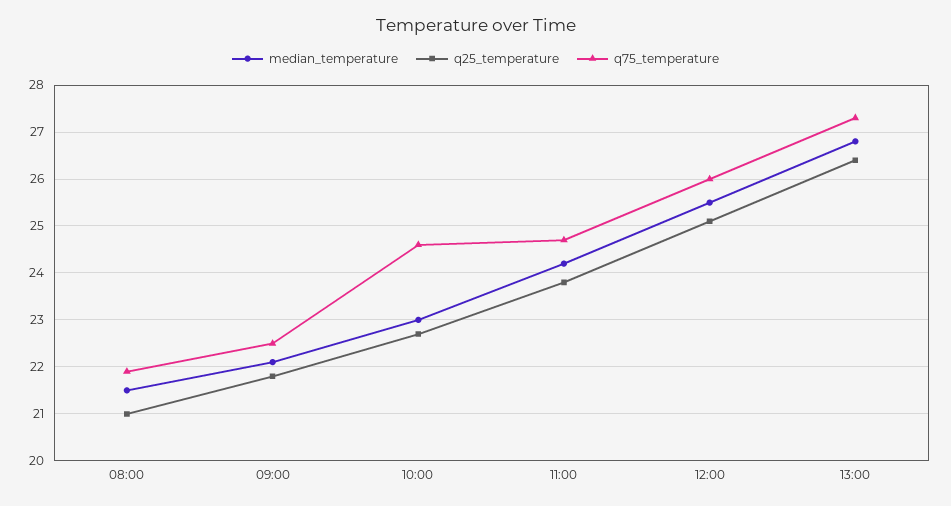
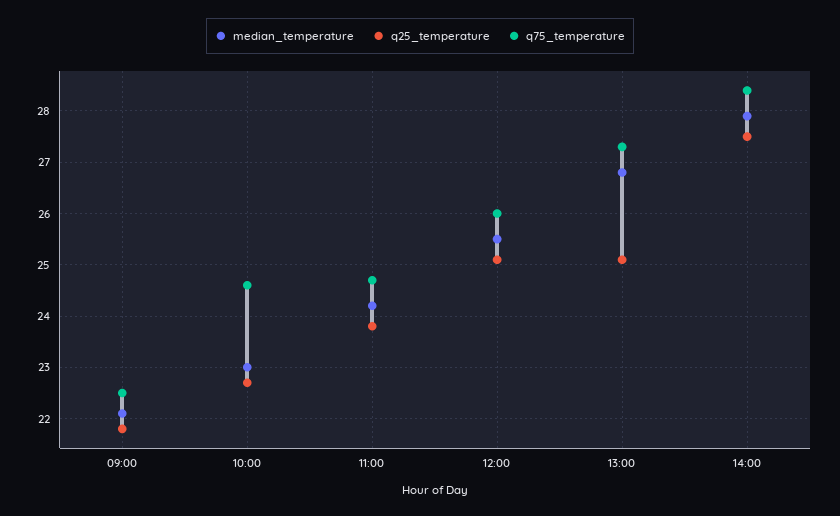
median_temperature, 08:00: 21.5 -> none
q25_temperature, 08:00: 21 -> none
q75_temperature, 08:00: 22 -> none
q25_temperature, 13:00: 26.5 -> 25
median_temperature, 14:00: none -> 28
q25_temperature, 14:00: none -> 27.5
q75_temperature, 14:00: none -> 28.5

